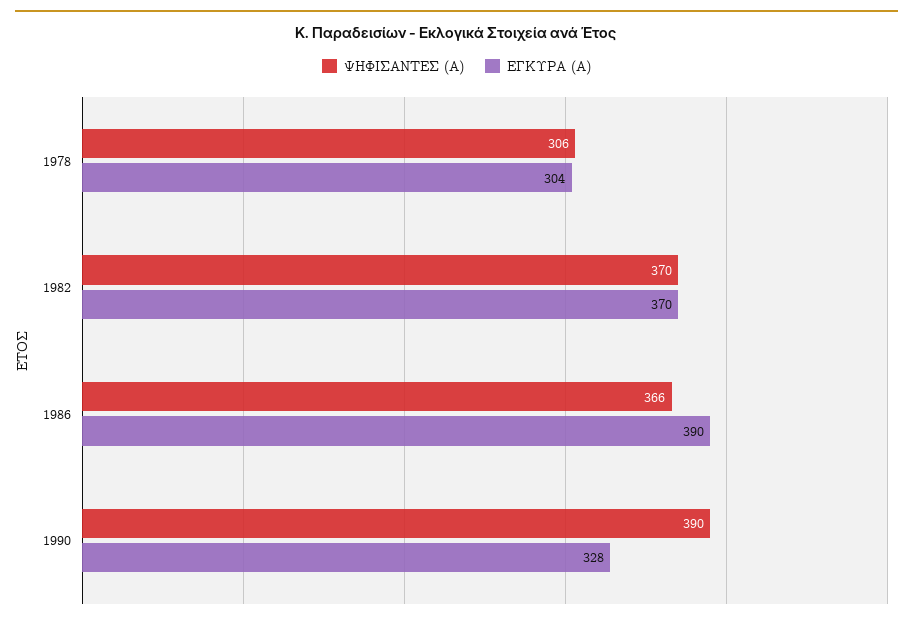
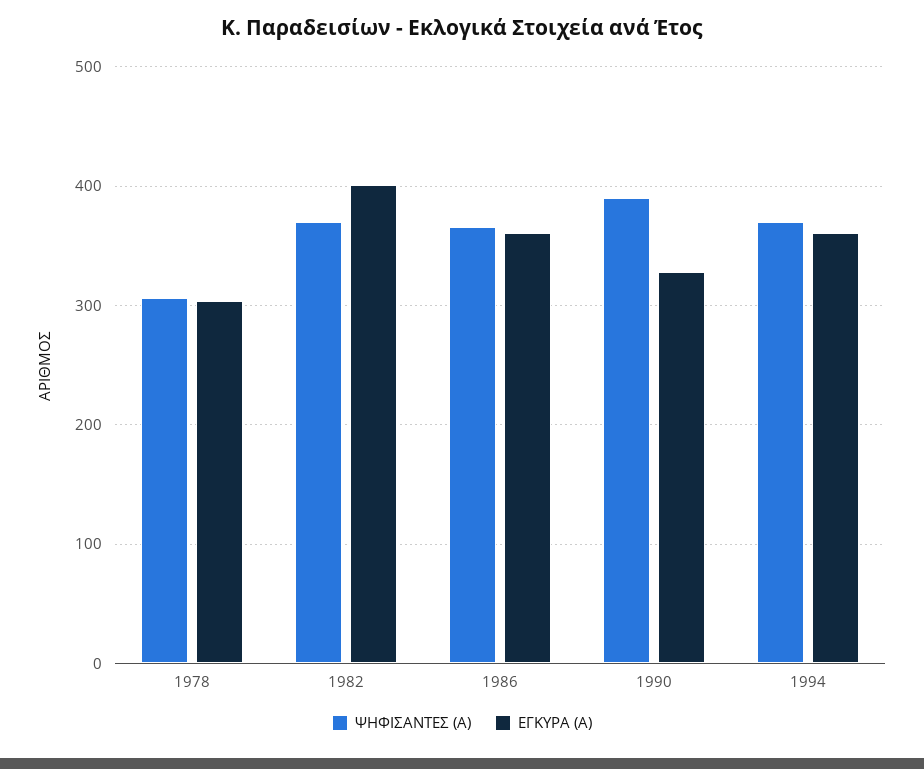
ΕΓΚΥΡΑ (Α), 1982: 370 -> 400
ΕΓΚΥΡΑ (Α), 1986: 390 -> 360
ΨΗΦΙΣΑΝΤΕΣ (Α), 1994: none -> 370
ΕΓΚΥΡΑ (Α), 1994: none -> 360

